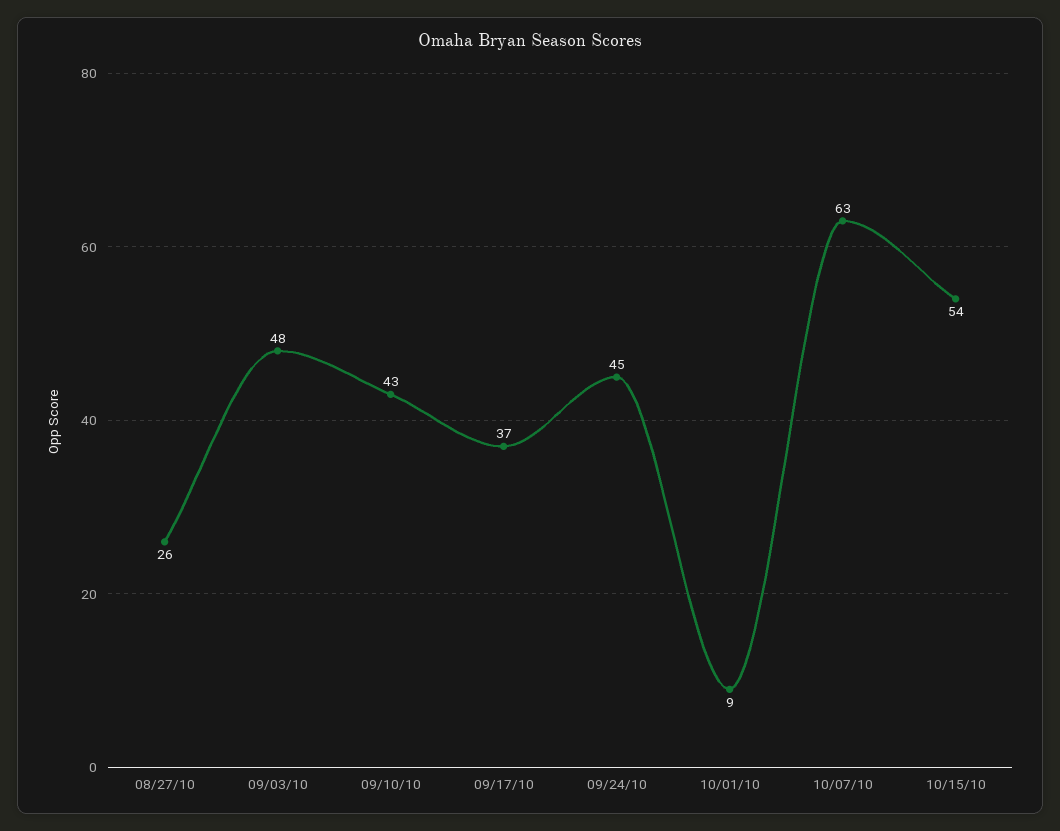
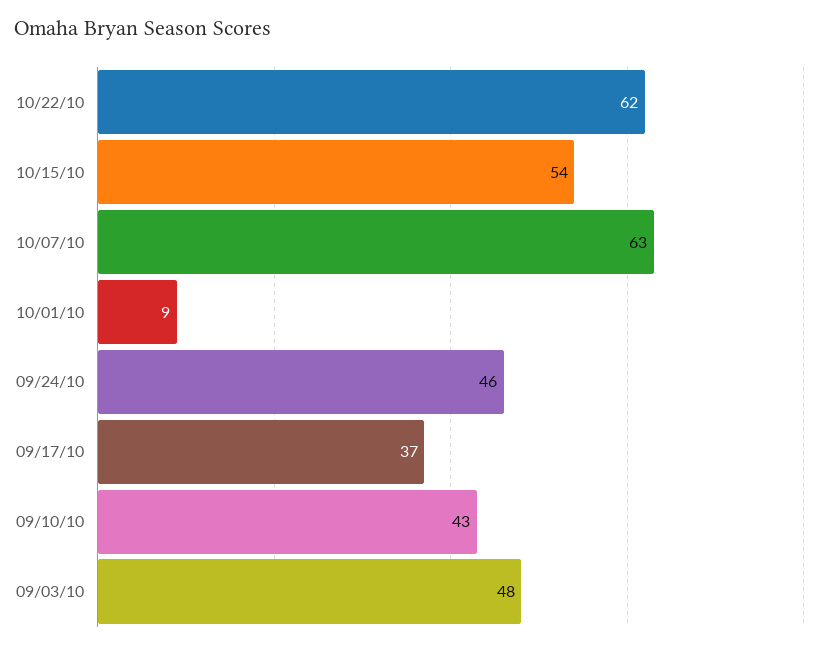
08/27/10: 26 -> none
09/24/10: 45 -> 46
10/22/10: none -> 62

